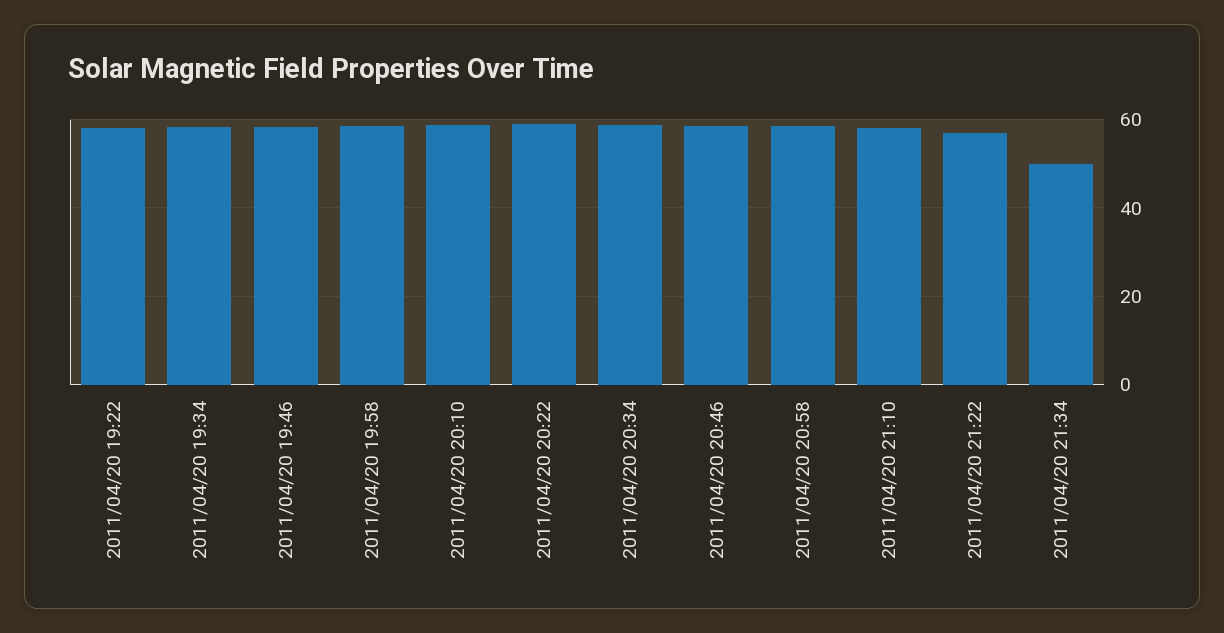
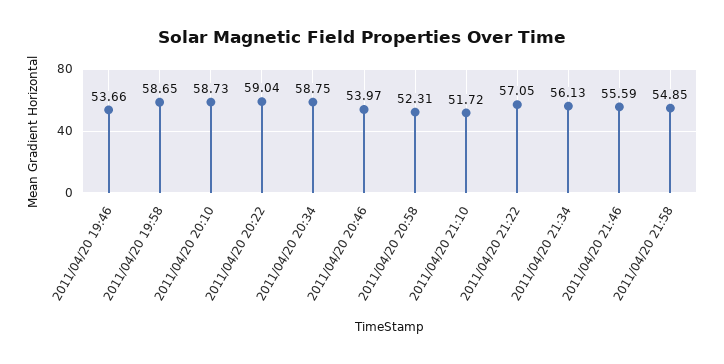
2011/04/20 19:22: 58 -> none
2011/04/20 19:34: 58 -> none
2011/04/20 19:46: 58 -> 53.66
2011/04/20 20:46: 58 -> 53.97
2011/04/20 20:58: 58 -> 52.31
2011/04/20 21:10: 58 -> 51.72
2011/04/20 21:34: 50 -> 56.13
2011/04/20 21:46: none -> 55.59
2011/04/20 21:58: none -> 54.85

